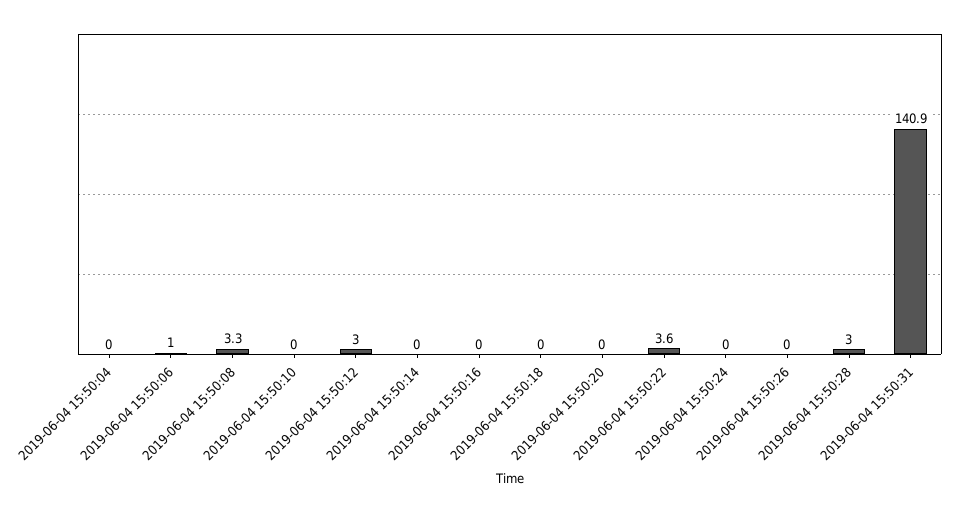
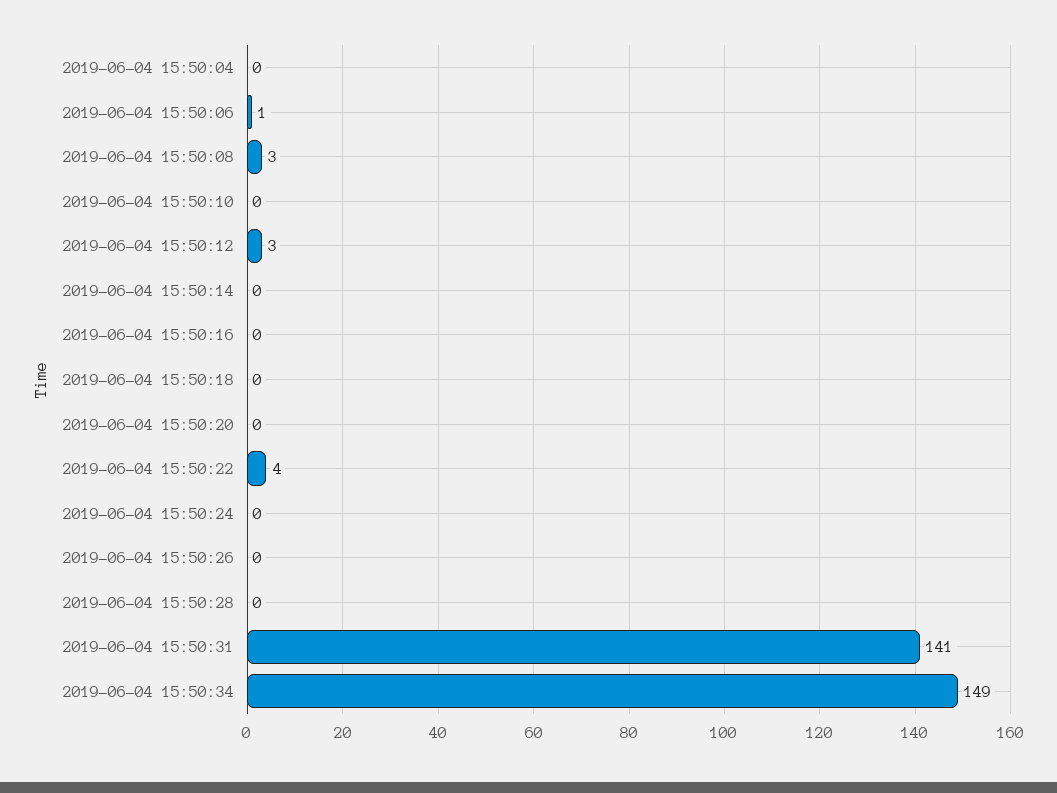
2019-06-04 15:50:28: 3 -> 0
2019-06-04 15:50:34: none -> 149

